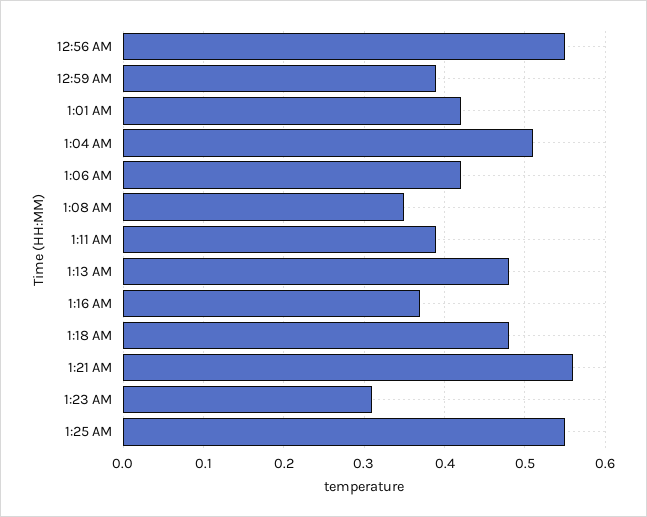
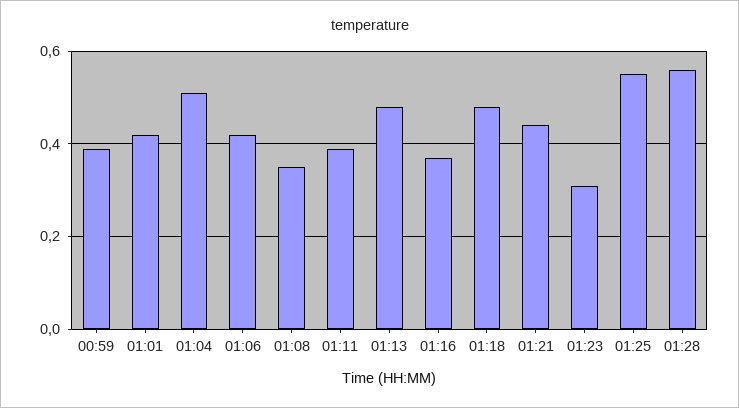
12:56 AM: 0.55 -> none
1:21 AM: 0.56 -> 0.45
01:28: none -> 0.55

